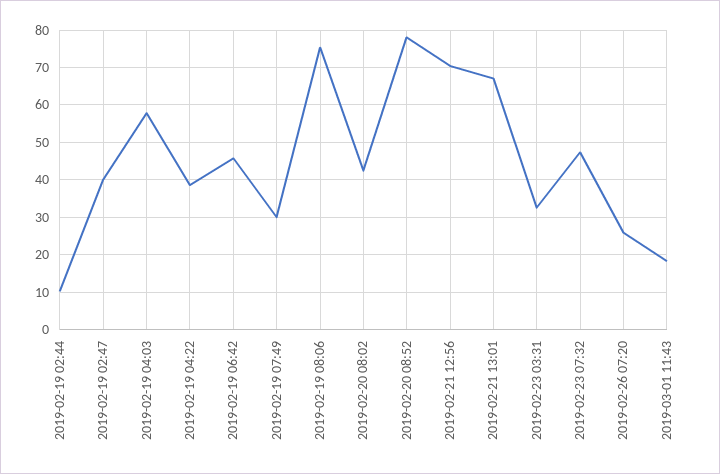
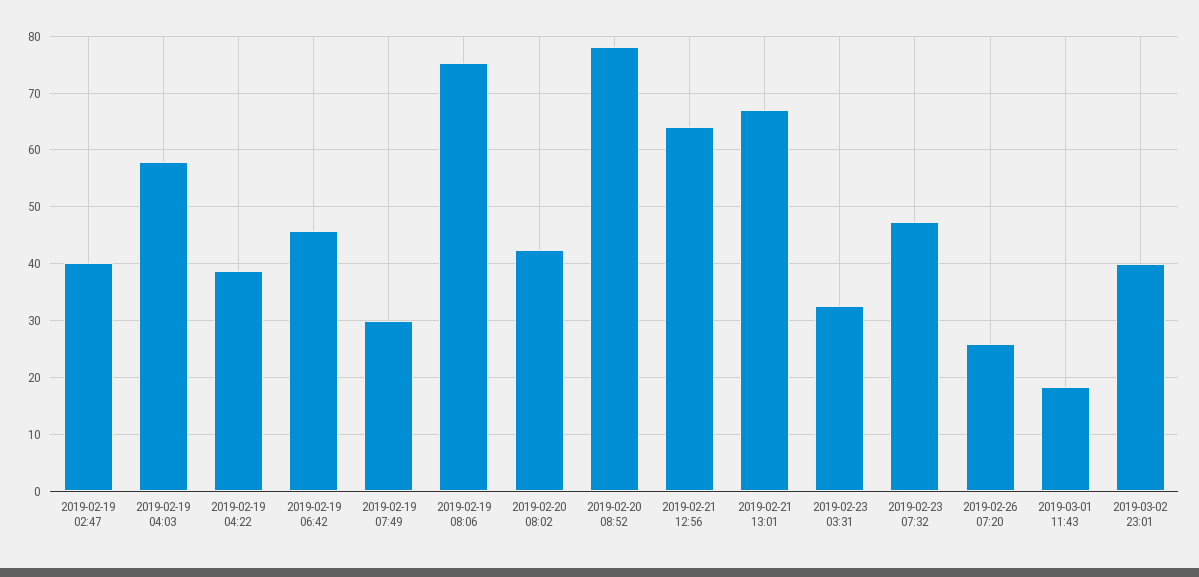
2019-02-19 02:44: 10 -> none
2019-02-21 12:56: 70 -> 64
2019-03-02 23:01: none -> 40

